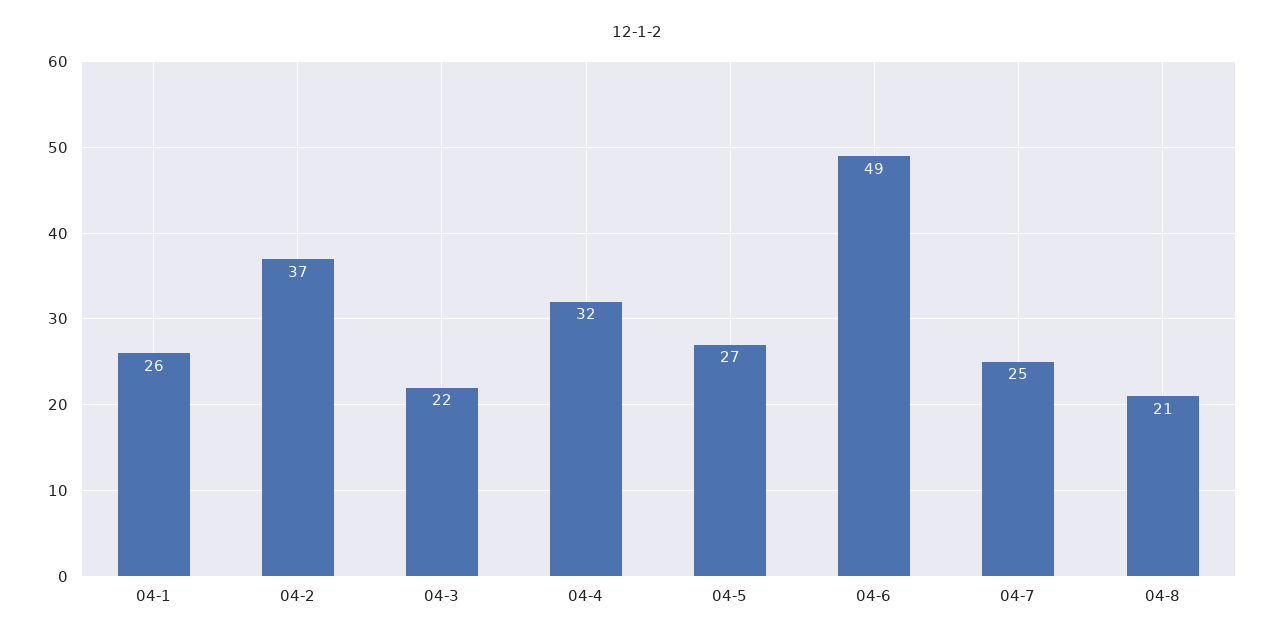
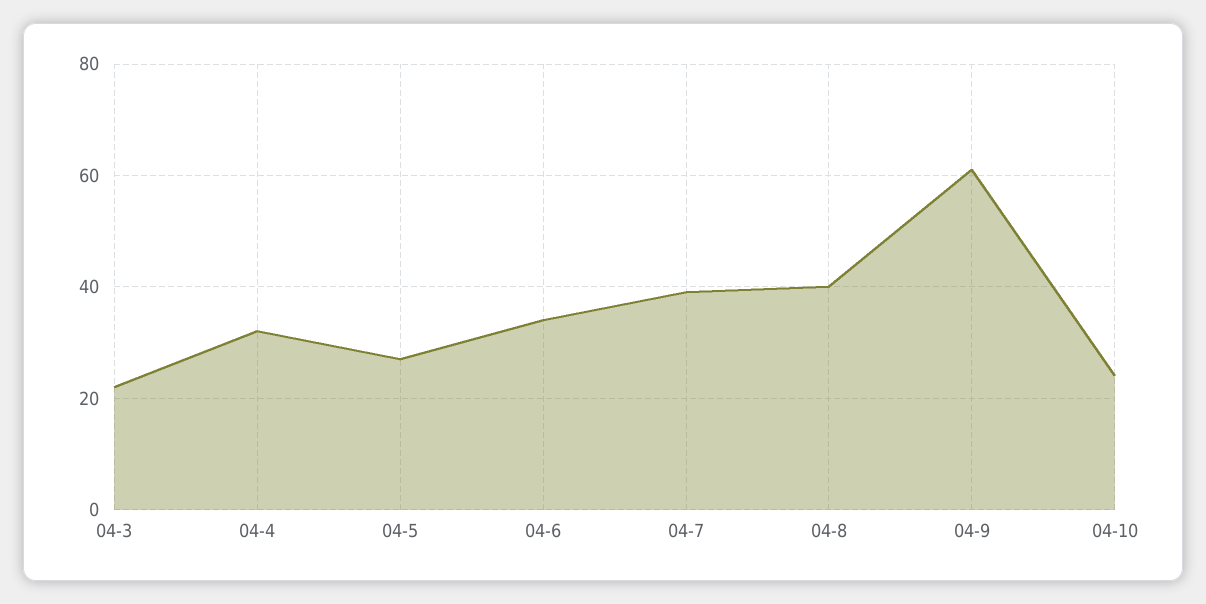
04-1: 26 -> none
04-2: 37 -> none
04-6: 49 -> 35
04-7: 25 -> 40
04-8: 21 -> 40
04-9: none -> 60
04-10: none -> 25

